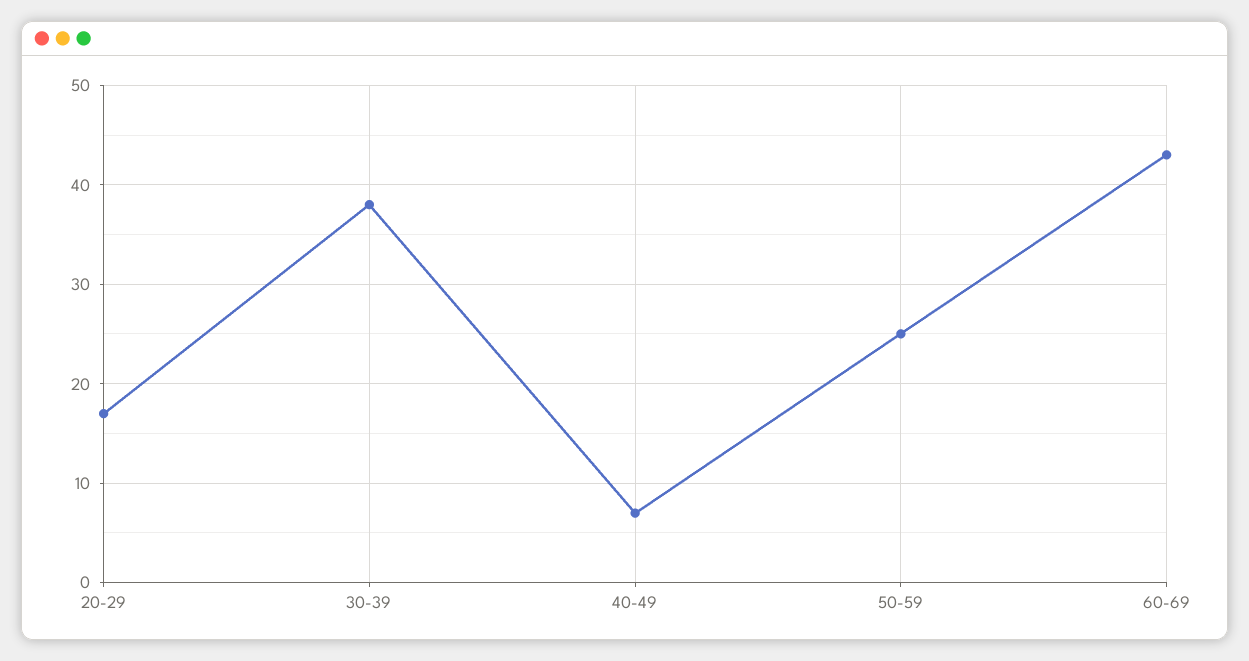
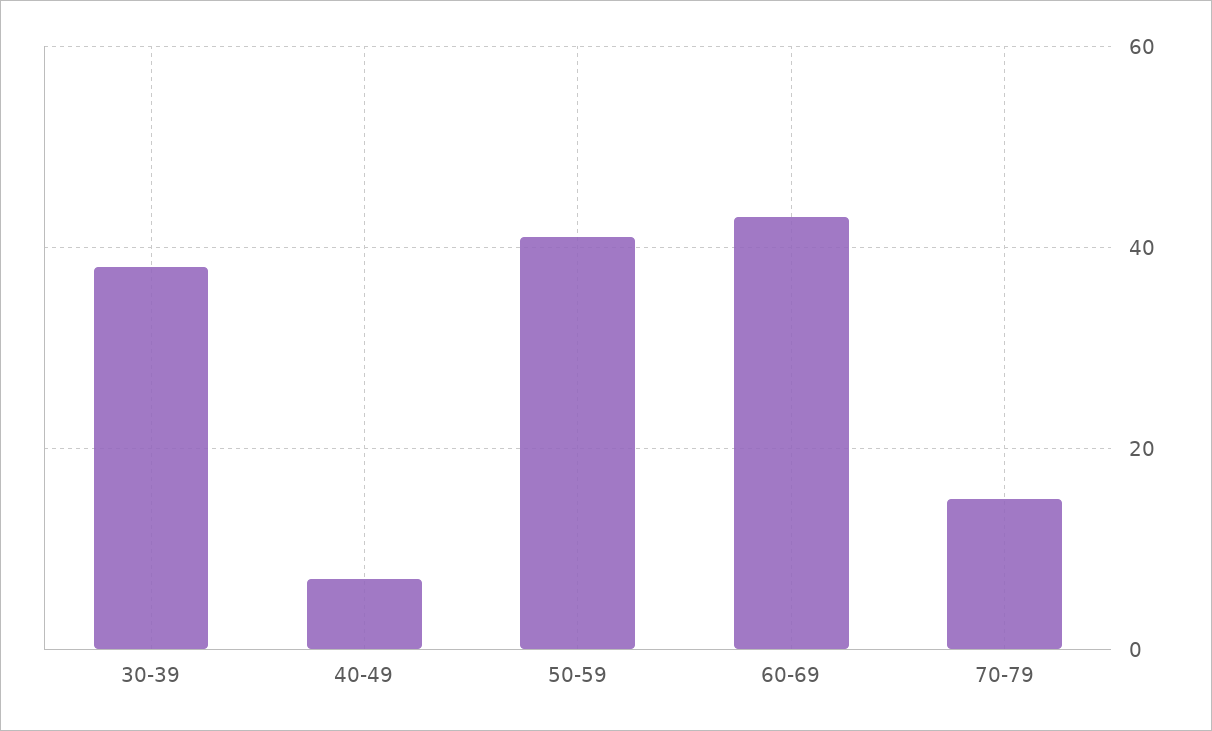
20-29: 17 -> none
50-59: 25 -> 40
70-79: none -> 15

